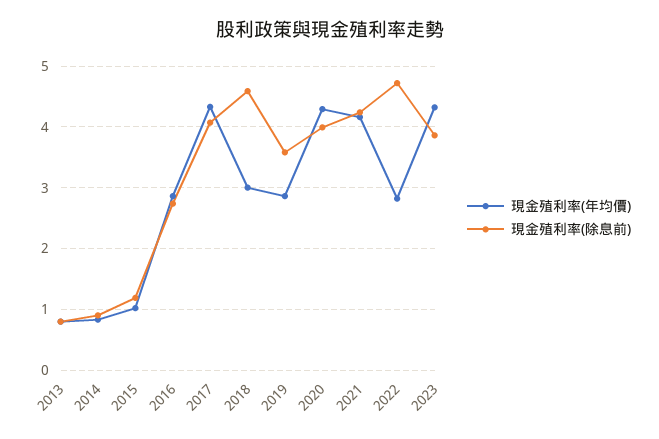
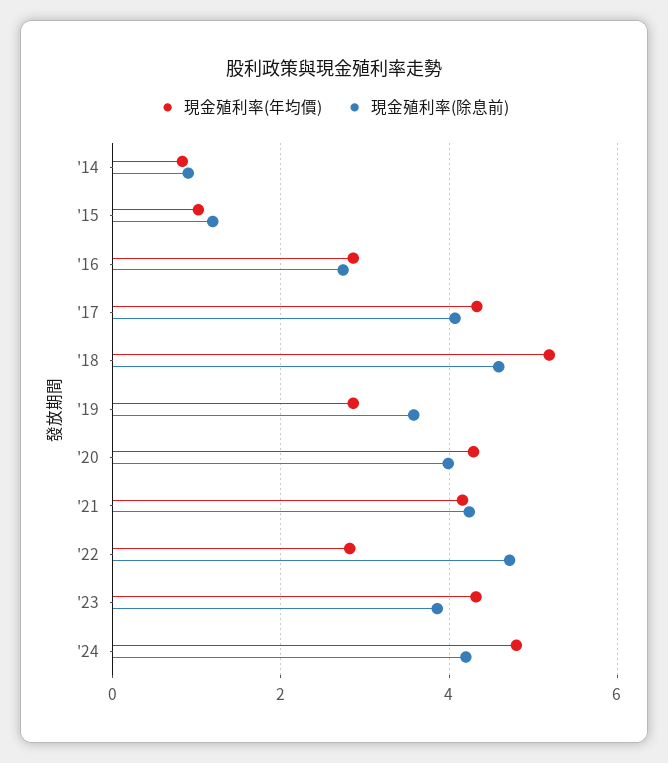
現金殖利率(年均價), 2013: 0.8 -> none
現金殖利率(除息前), 2013: 0.8 -> none
現金殖利率(年均價), 2018: 3 -> 5.2
現金殖利率(年均價), '24: none -> 4.8
現金殖利率(除息前), '24: none -> 4.2

